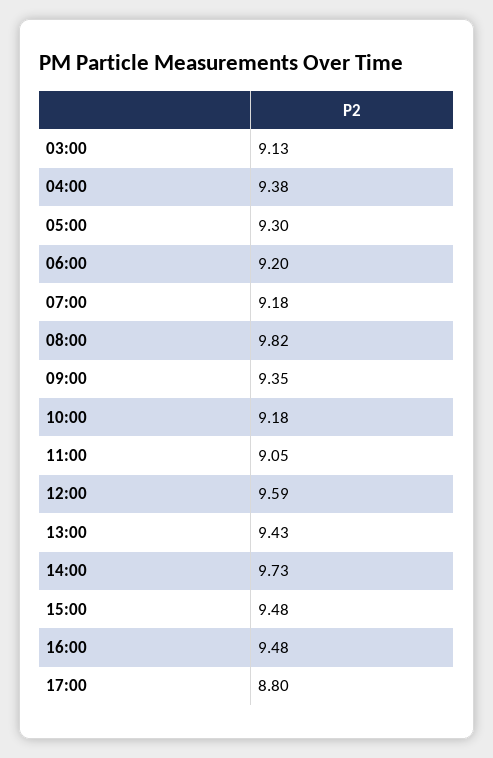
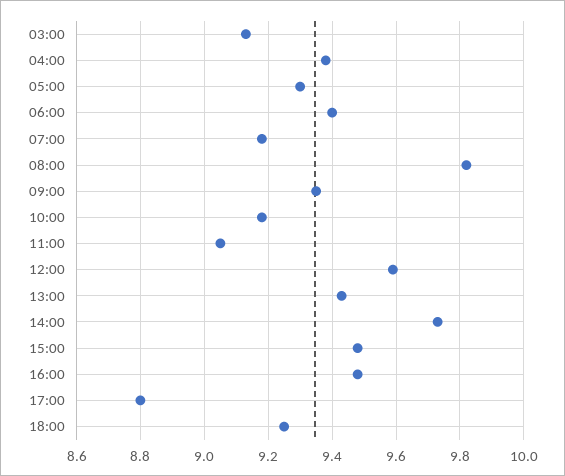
06:00: 9.2 -> 9.4
18:00: none -> 9.25

